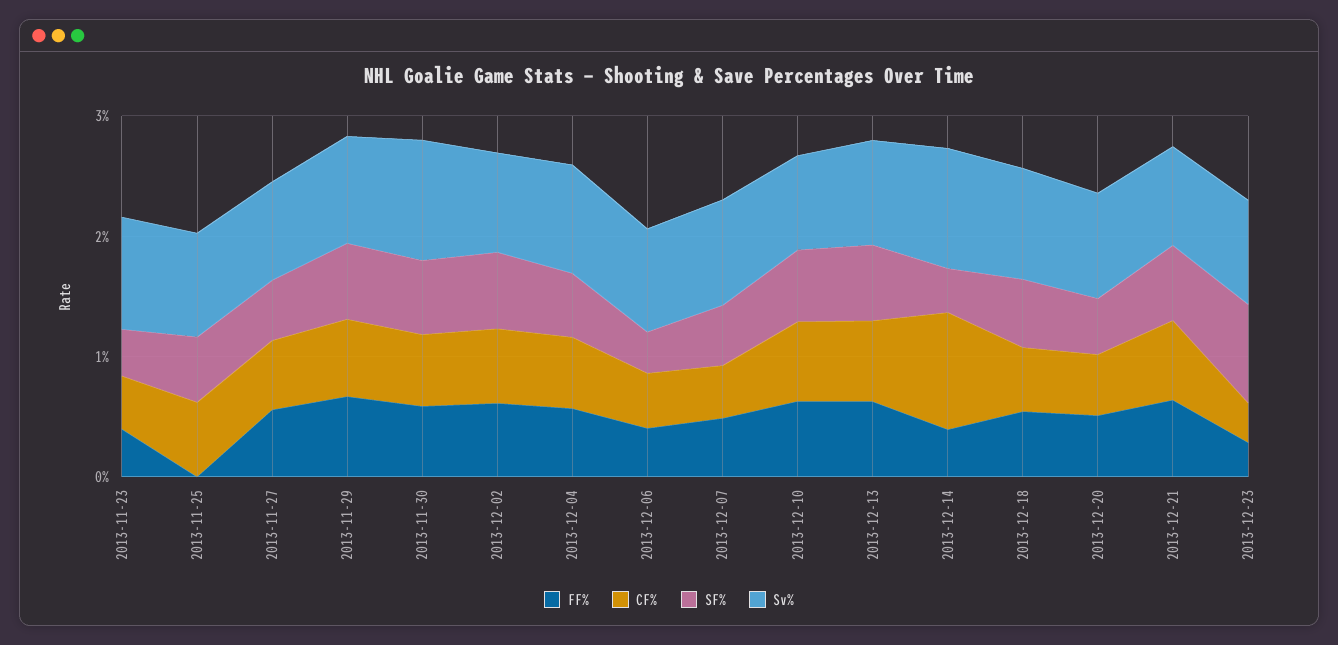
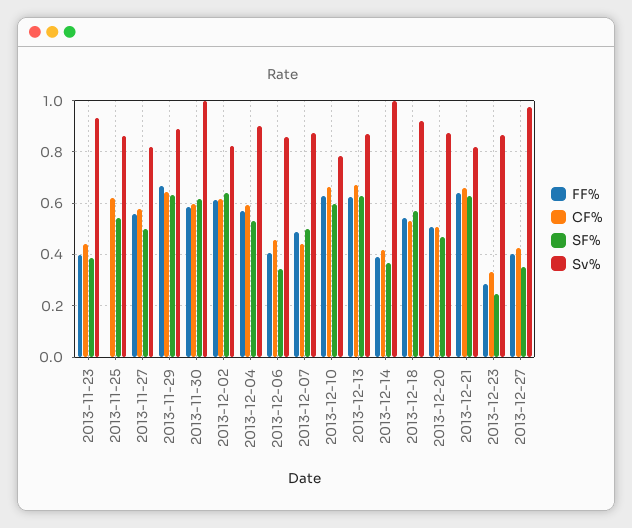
CF%, 2013-12-14: 1 -> 0.425
SF%, 2013-12-23: 0.8 -> 0.25
FF%, 2013-12-27: none -> 0.4
CF%, 2013-12-27: none -> 0.425
SF%, 2013-12-27: none -> 0.35
Sv%, 2013-12-27: none -> 0.975

